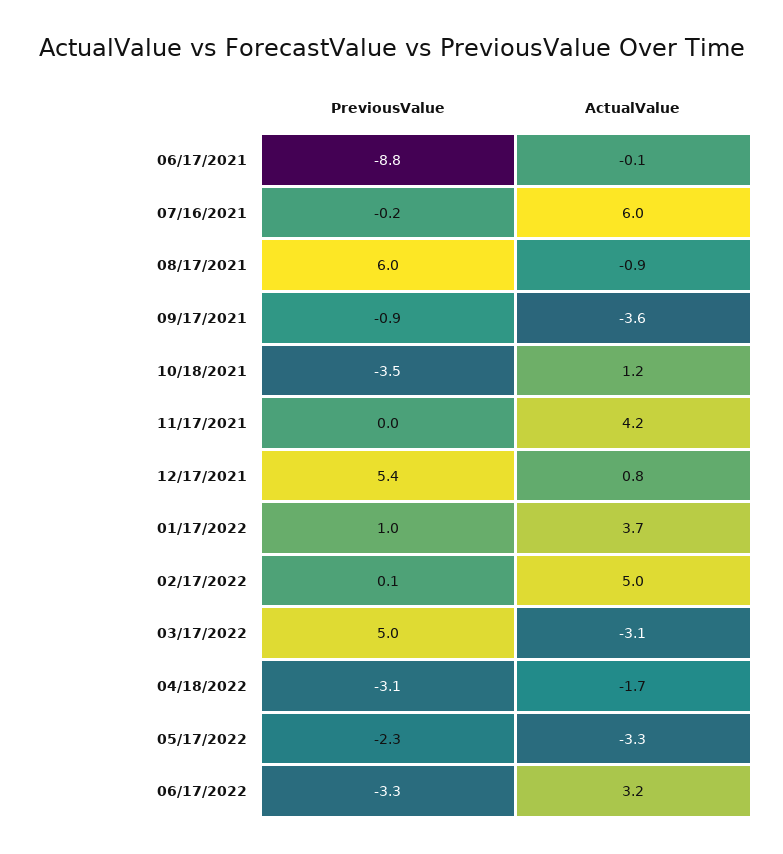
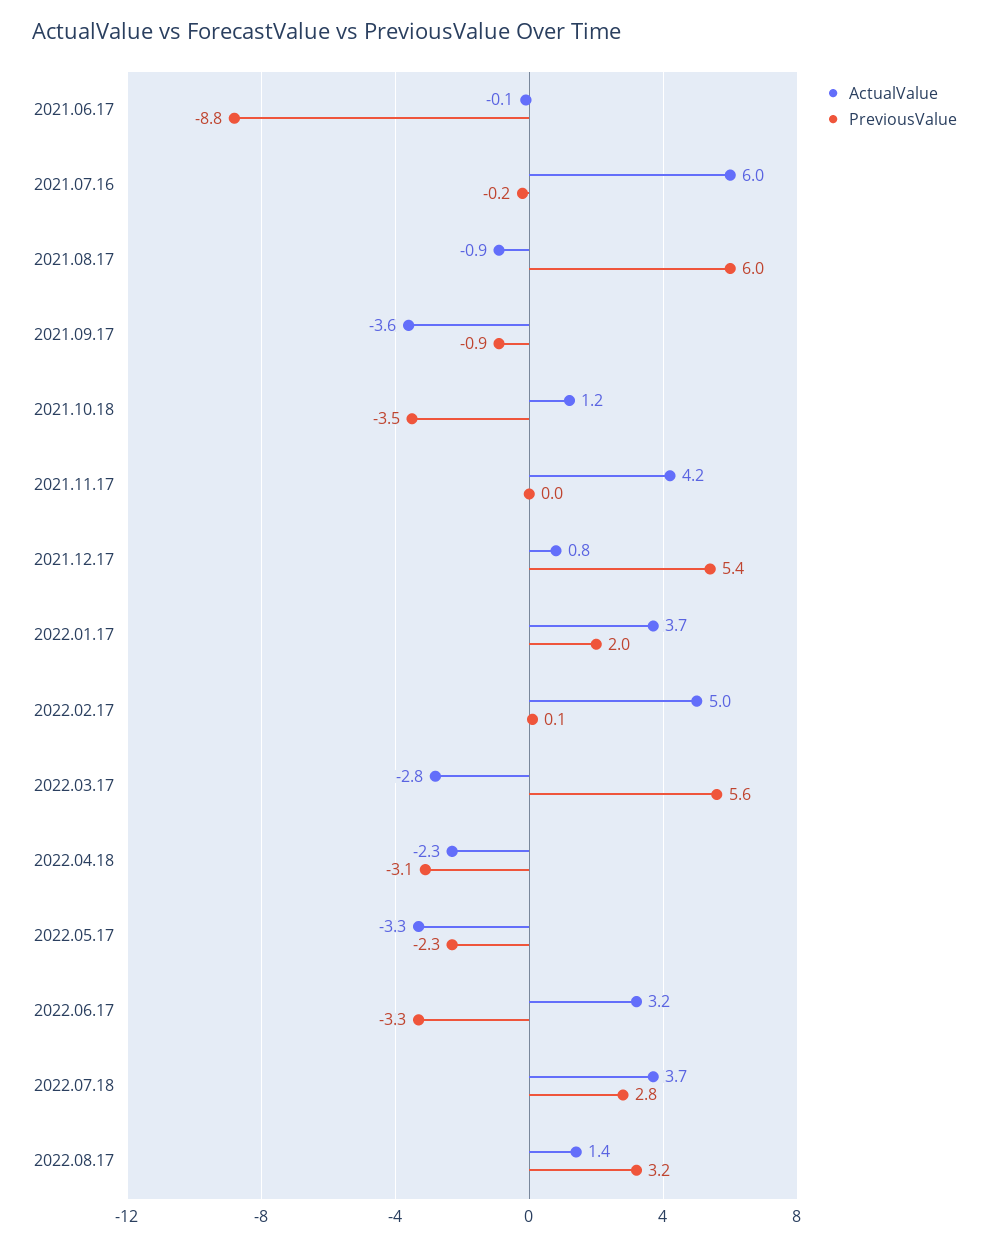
PreviousValue, 01/17/2022: 1 -> 2
PreviousValue, 03/17/2022: 5 -> 5.6
ActualValue, 03/17/2022: -3.1 -> -2.8
ActualValue, 04/18/2022: -1.7 -> -2.3
ActualValue, 2022.07.18: none -> 3.7
PreviousValue, 2022.07.18: none -> 2.8
ActualValue, 2022.08.17: none -> 1.4
PreviousValue, 2022.08.17: none -> 3.2

